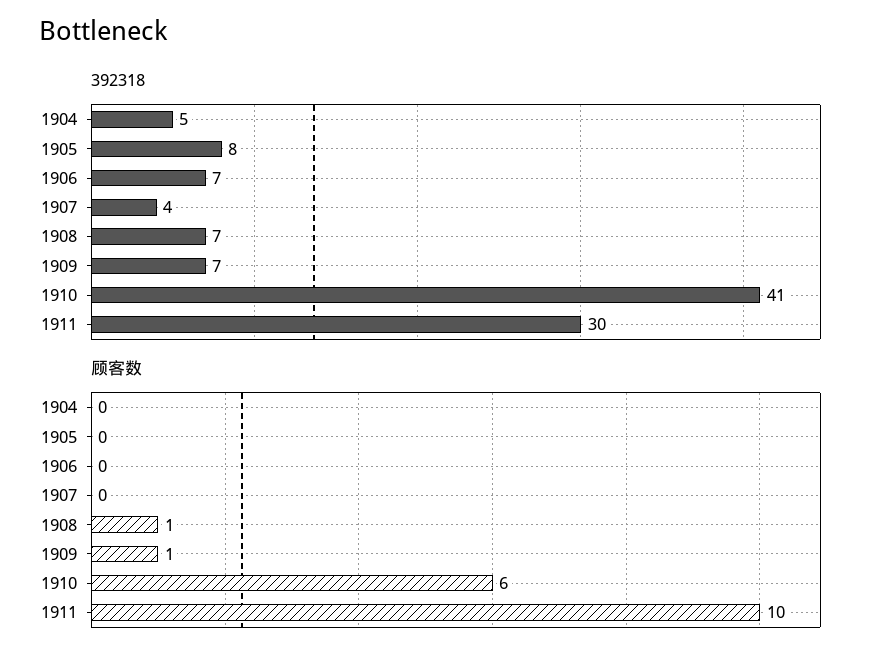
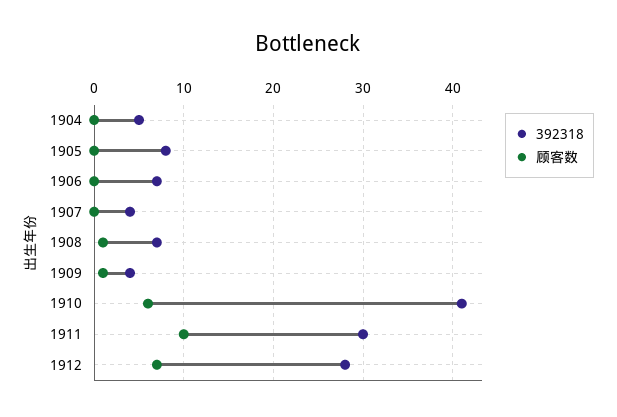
392318, 1909: 7 -> 4
392318, 1912: none -> 28
顾客数, 1912: none -> 7

